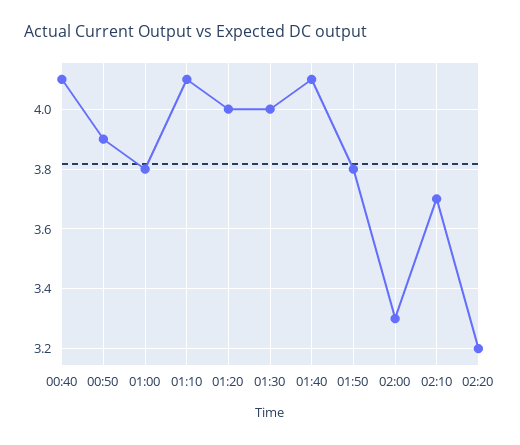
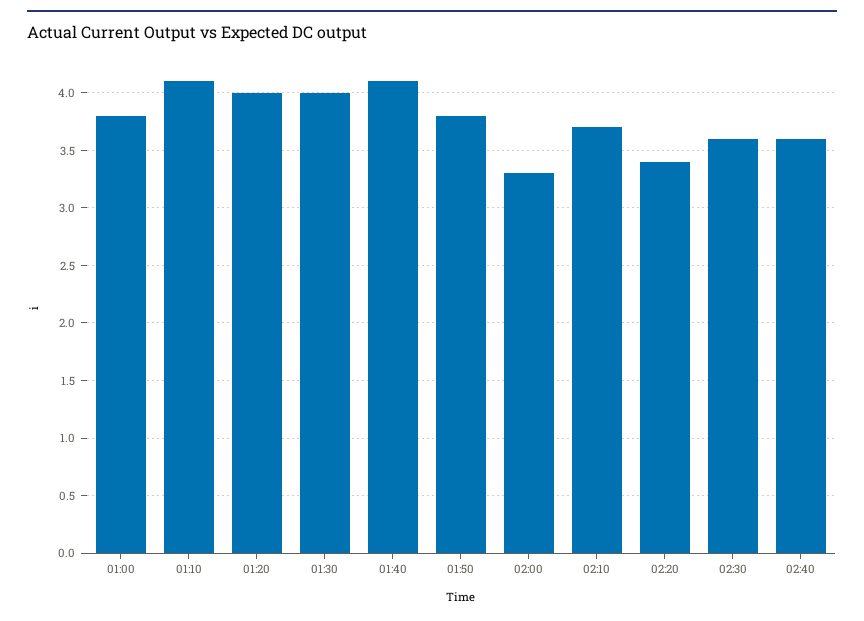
00:40: 4.1 -> none
00:50: 3.9 -> none
02:20: 3.2 -> 3.4
02:30: none -> 3.6
02:40: none -> 3.6

